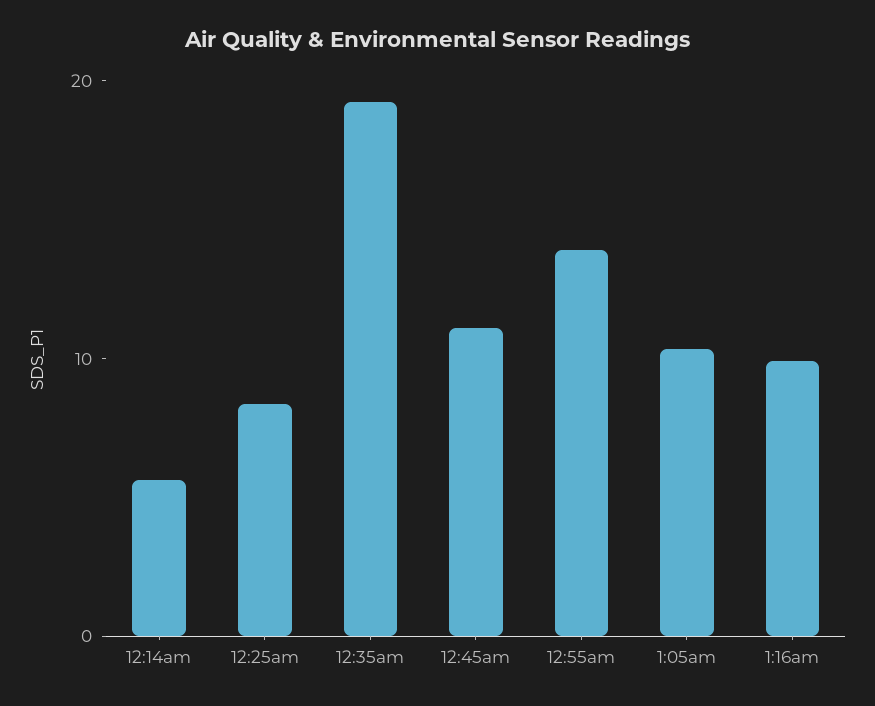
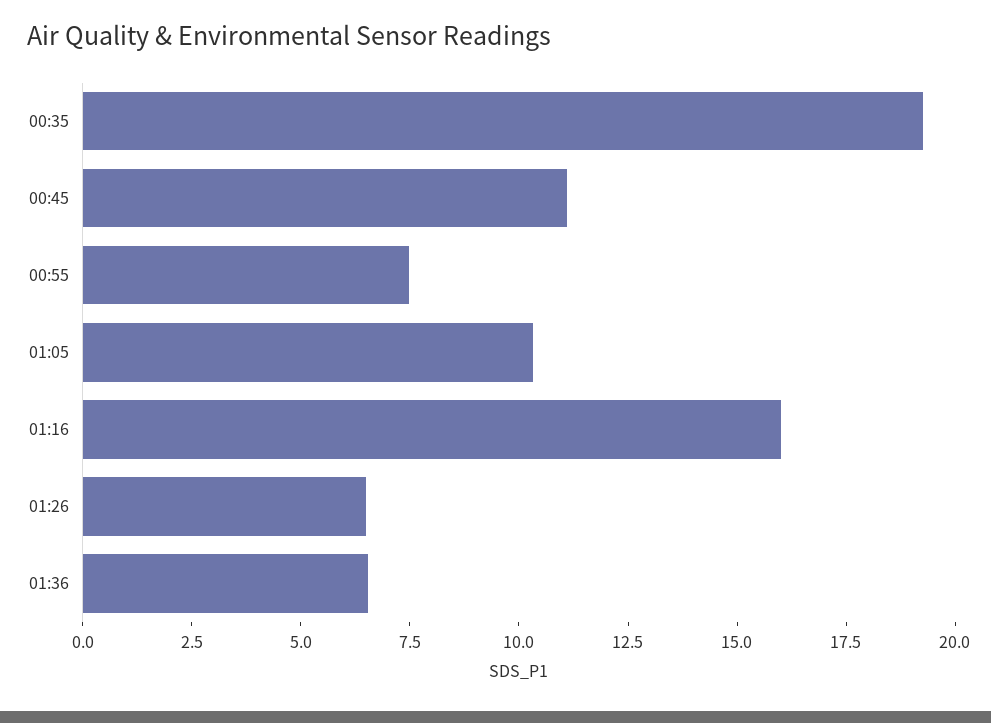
12:14am: 6 -> none
12:25am: 8 -> none
12:55am: 14 -> 7.5
1:16am: 10 -> 16
01:26: none -> 6.5
01:36: none -> 6.5

